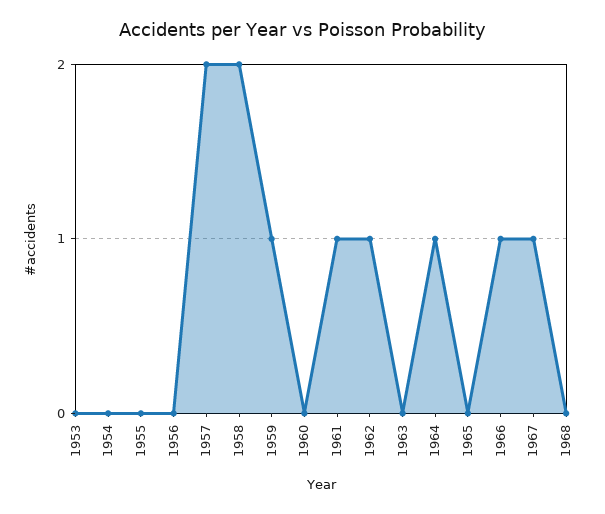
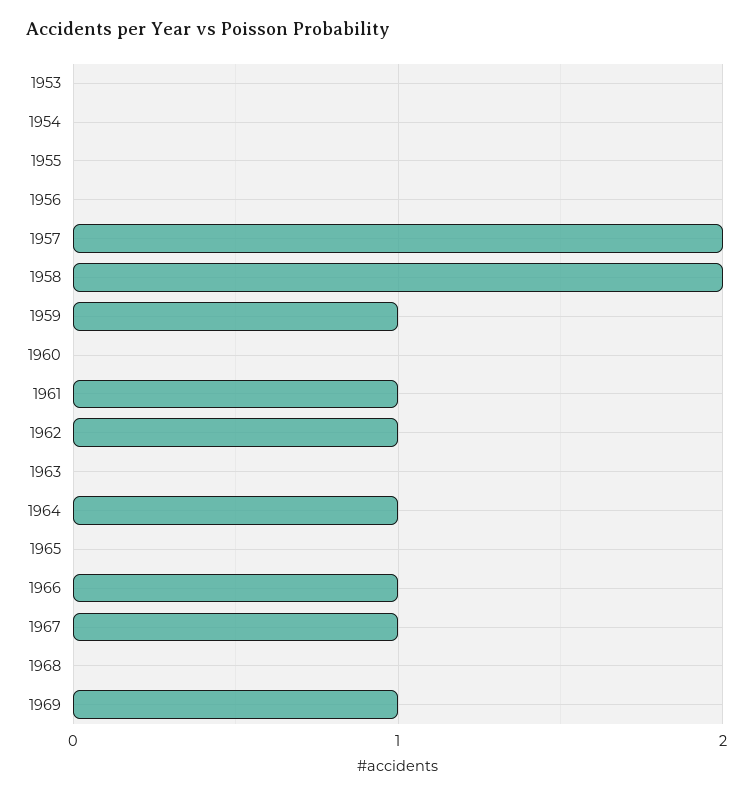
1969: none -> 1

